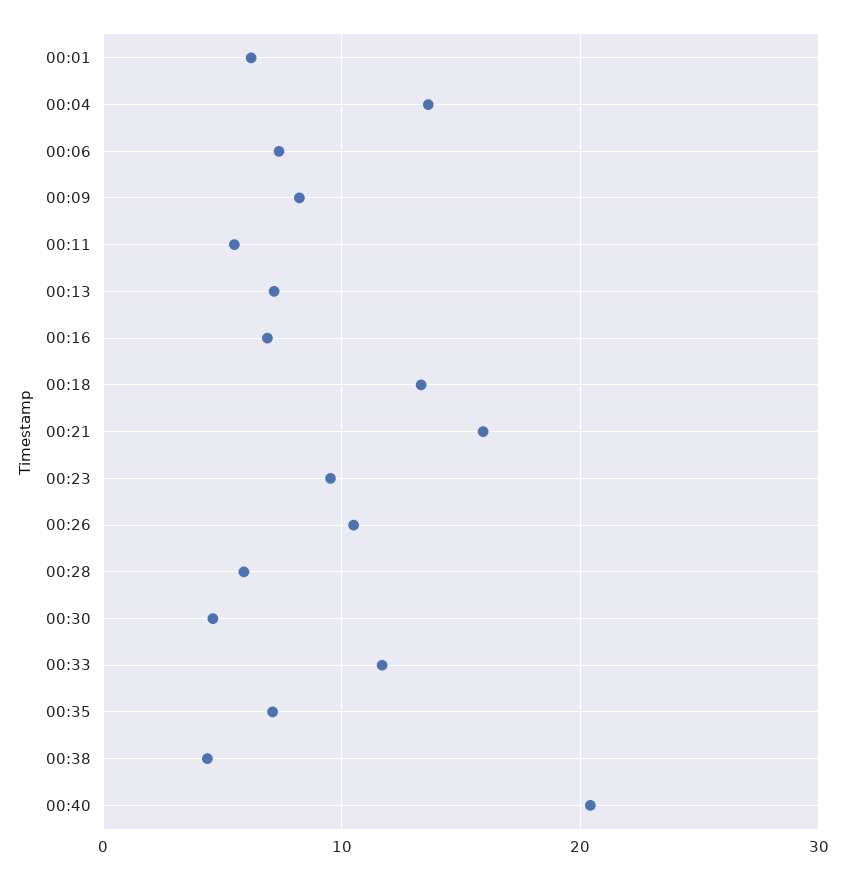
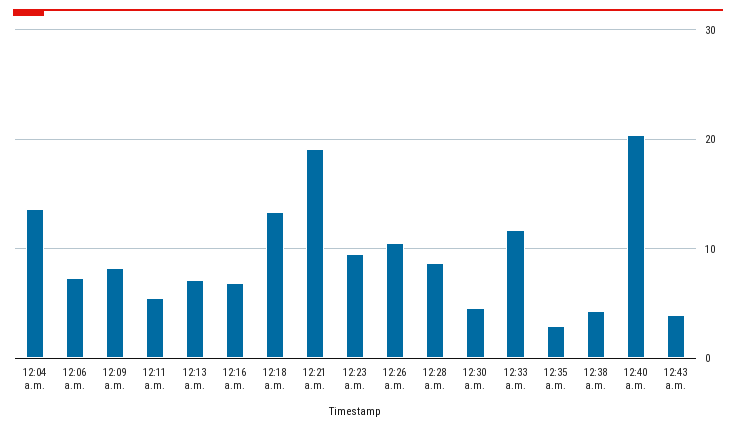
00:01: 6 -> none
00:21: 16 -> 19
00:28: 6 -> 9
00:35: 7 -> 3
12:43 a.m.: none -> 4

